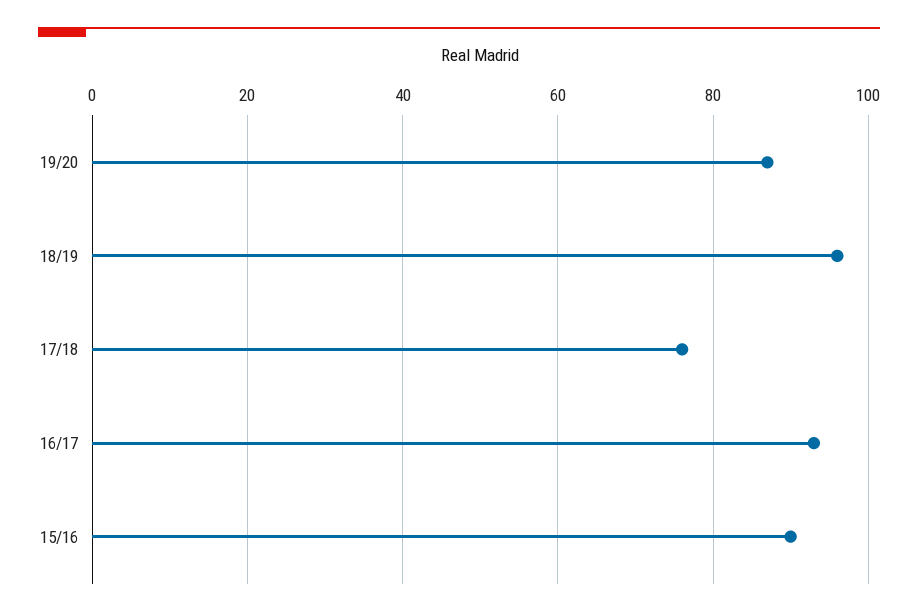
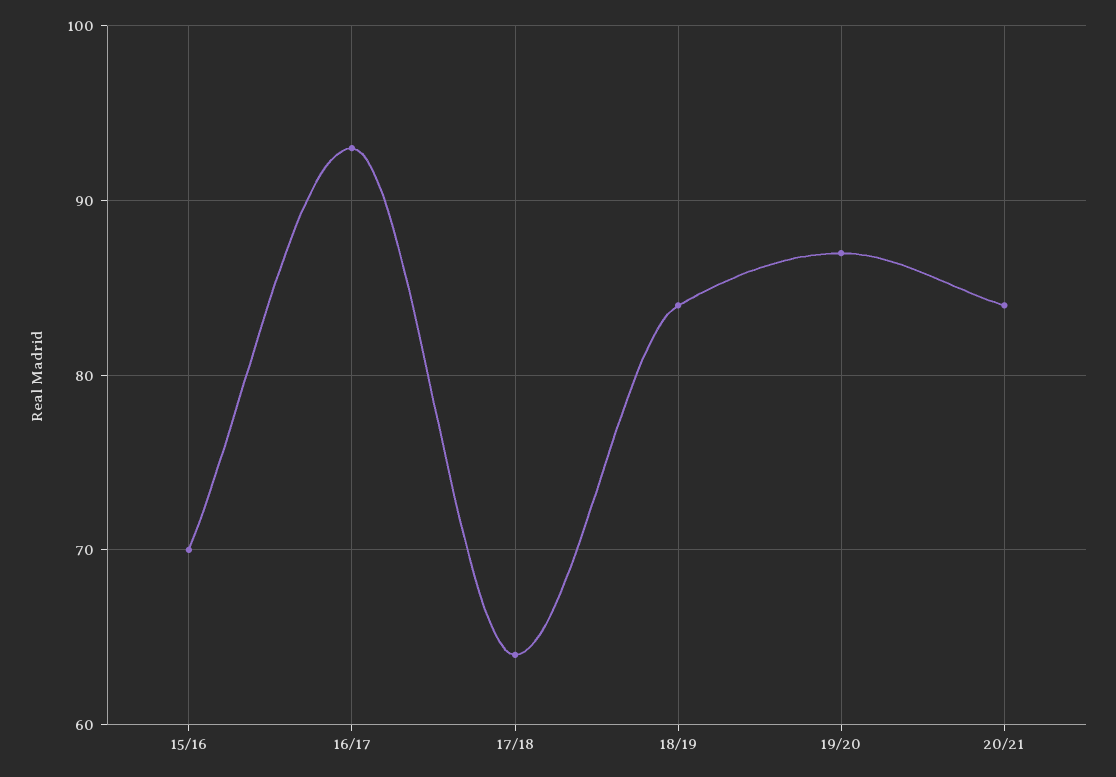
18/19: 95 -> 84
17/18: 75 -> 64
15/16: 90 -> 70
20/21: none -> 84

